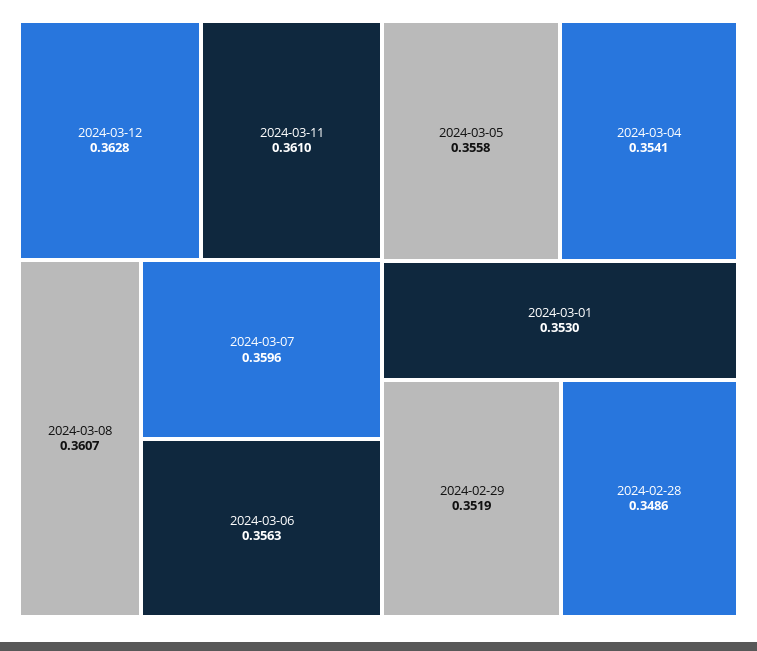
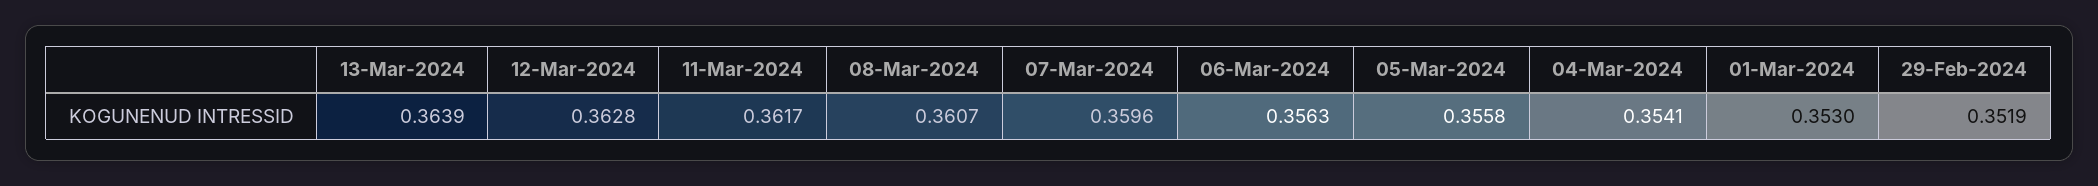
2024-03-11: 0.361 -> 0.3617
2024-02-28: 0.3486 -> none
13-Mar-2024: none -> 0.3639

